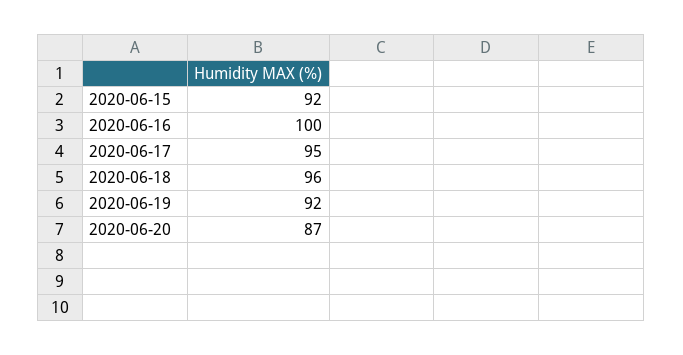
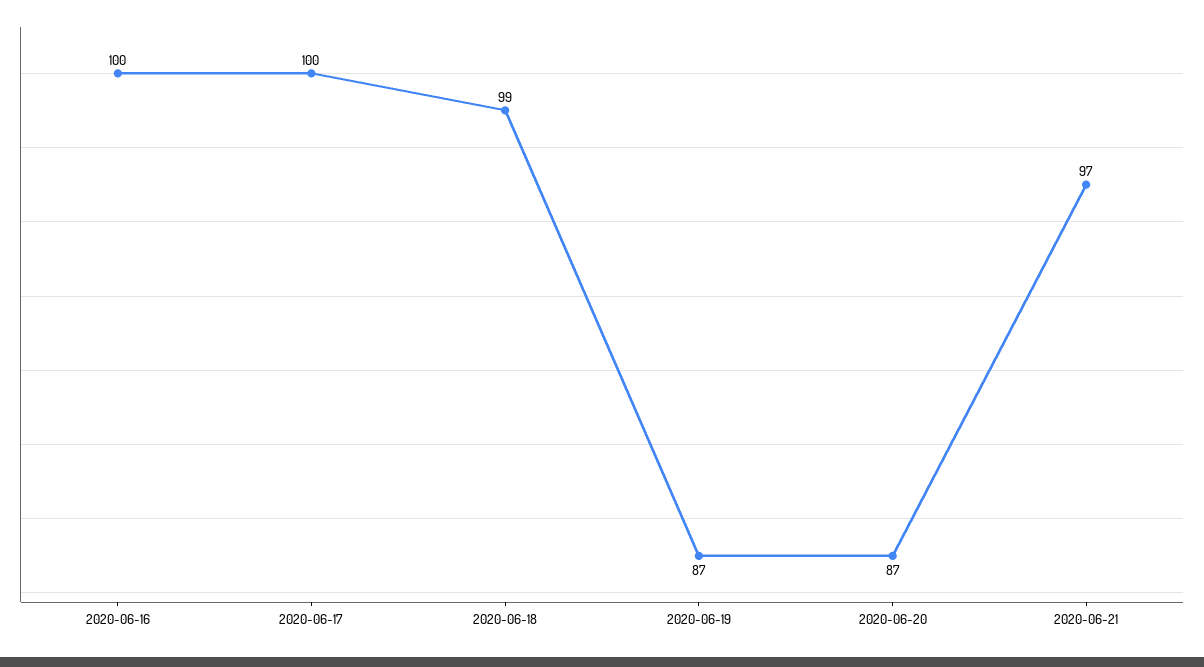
2020-06-15: 92 -> none
2020-06-17: 95 -> 100
2020-06-18: 96 -> 99
2020-06-19: 92 -> 87
2020-06-21: none -> 97

